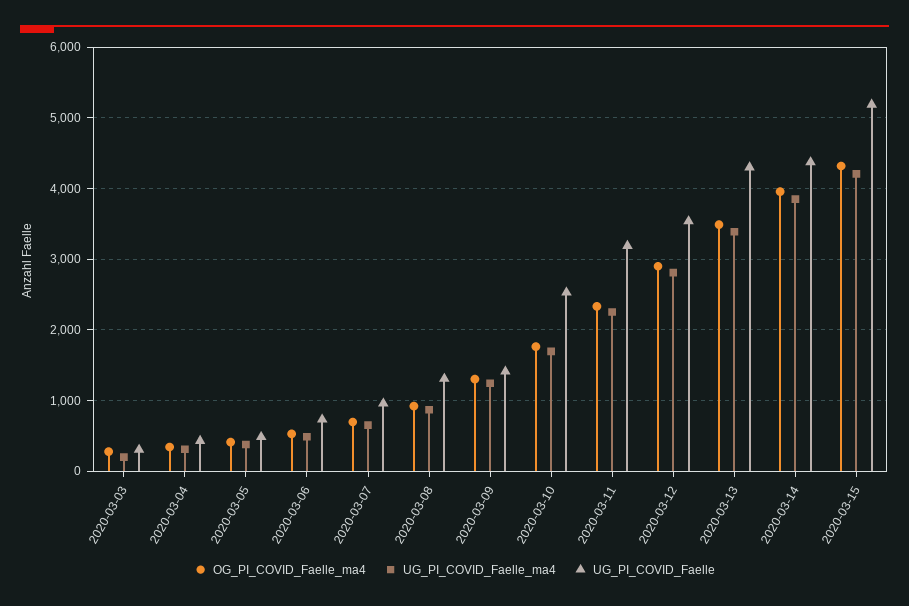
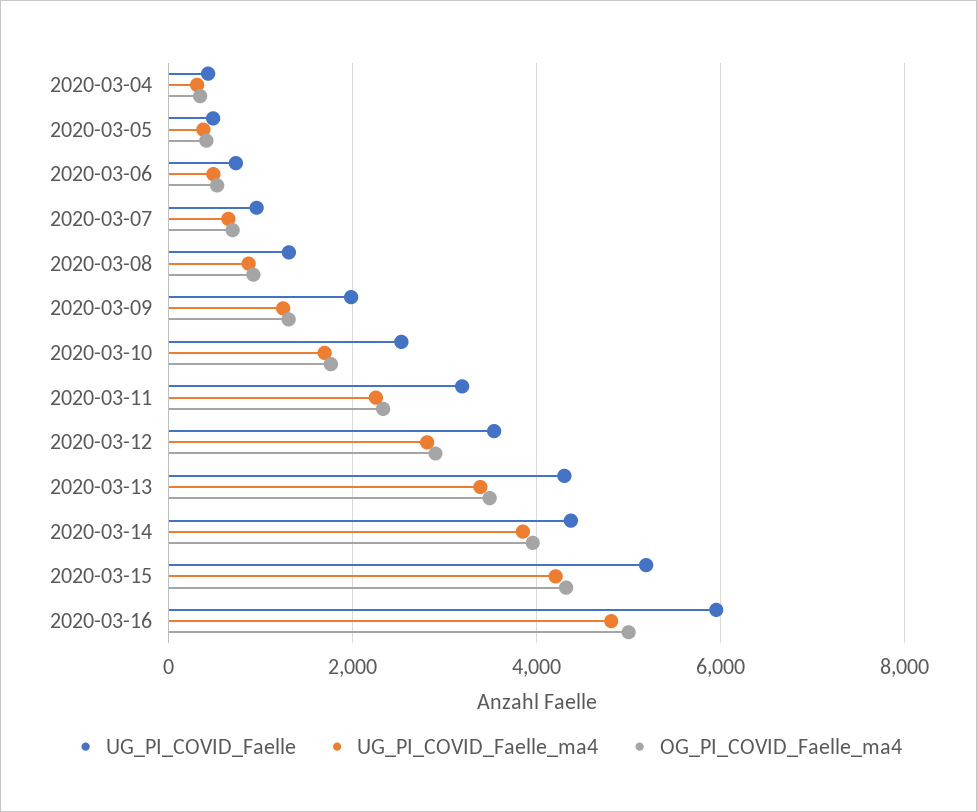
OG_PI_COVID_Faelle_ma4, 2020-03-03: 300 -> none
UG_PI_COVID_Faelle_ma4, 2020-03-03: 200 -> none
UG_PI_COVID_Faelle, 2020-03-03: 300 -> none
UG_PI_COVID_Faelle, 2020-03-09: 1400 -> 2000
UG_PI_COVID_Faelle, 2020-03-16: none -> 6000
UG_PI_COVID_Faelle_ma4, 2020-03-16: none -> 4800
OG_PI_COVID_Faelle_ma4, 2020-03-16: none -> 5000

